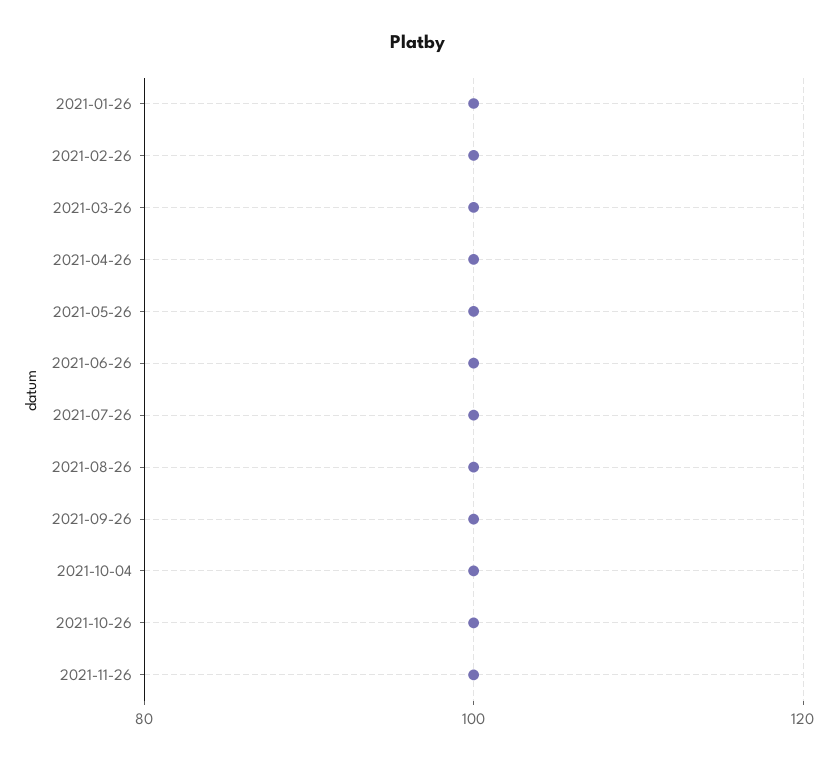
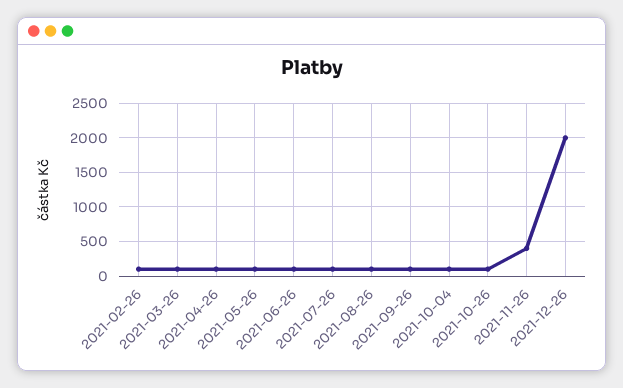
2021-01-26: 100 -> none
2021-11-26: 100 -> 400
2021-12-26: none -> 2000

